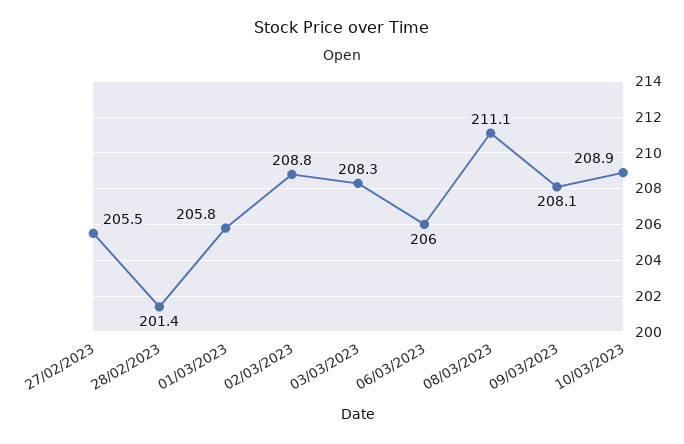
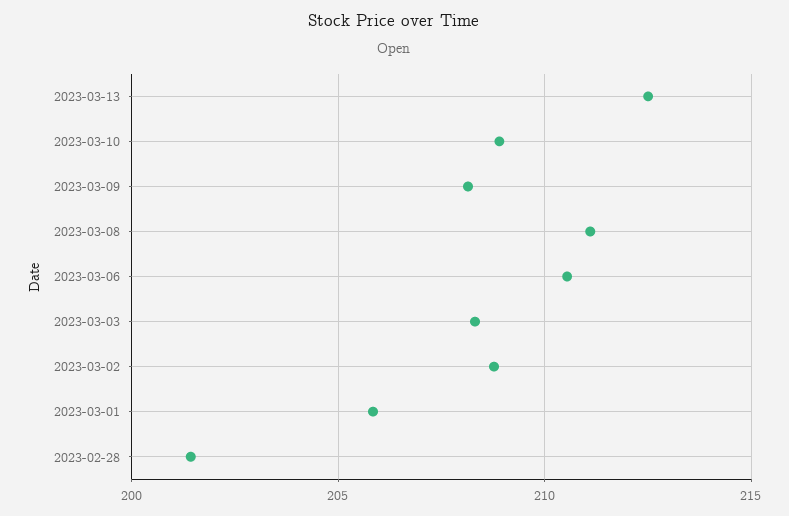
27/02/2023: 205.5 -> none
06/03/2023: 206 -> 210.5
2023-03-13: none -> 212.5

